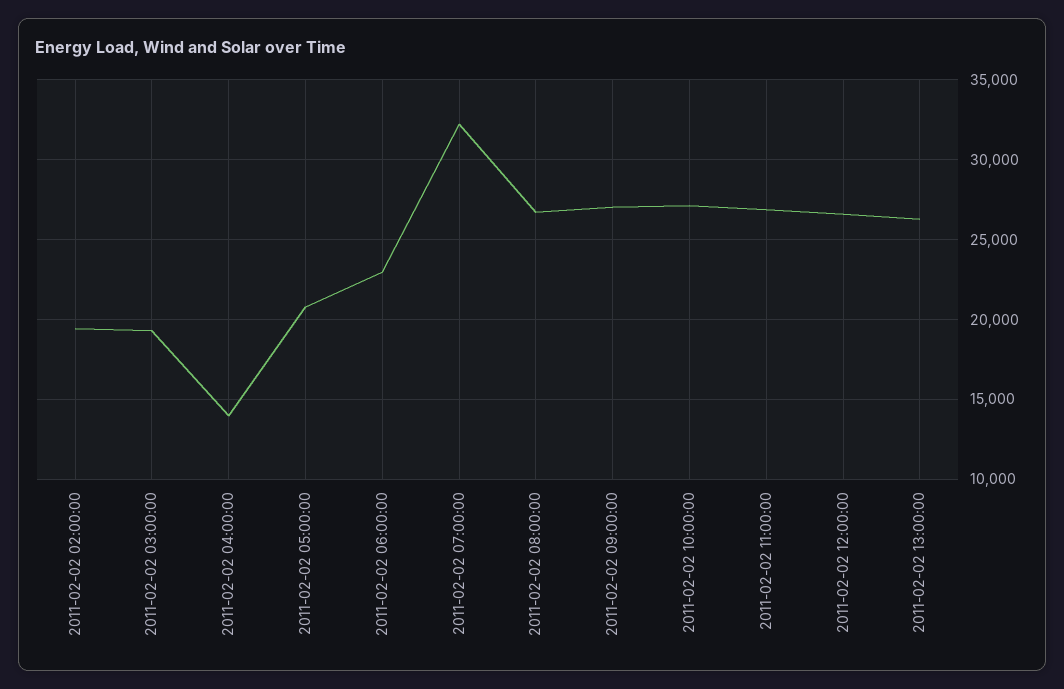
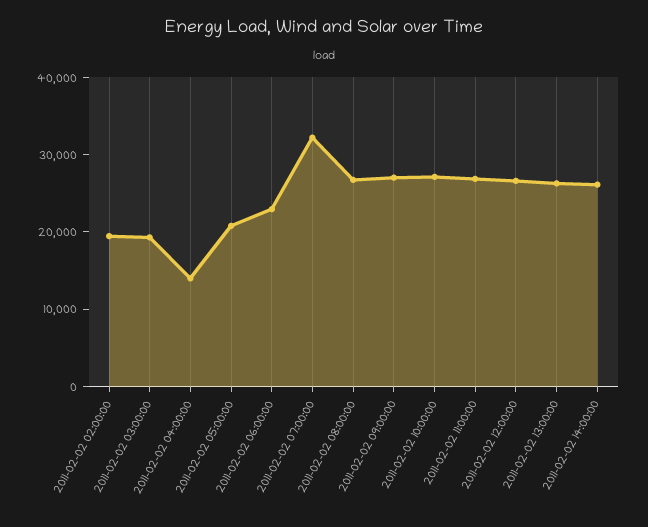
2011-02-02 14:00:00: none -> 26000

